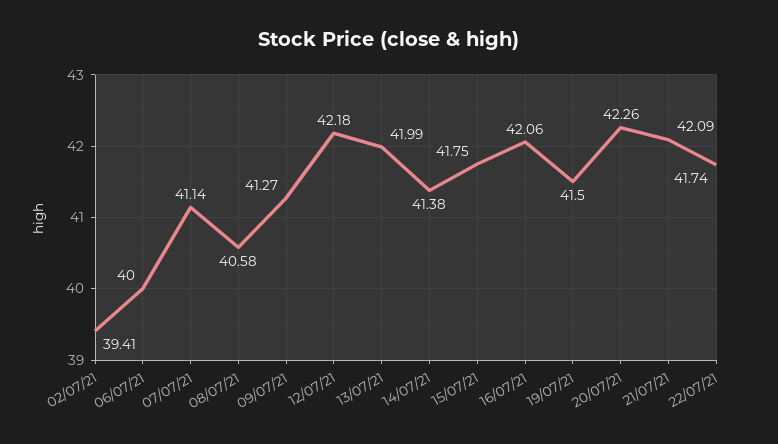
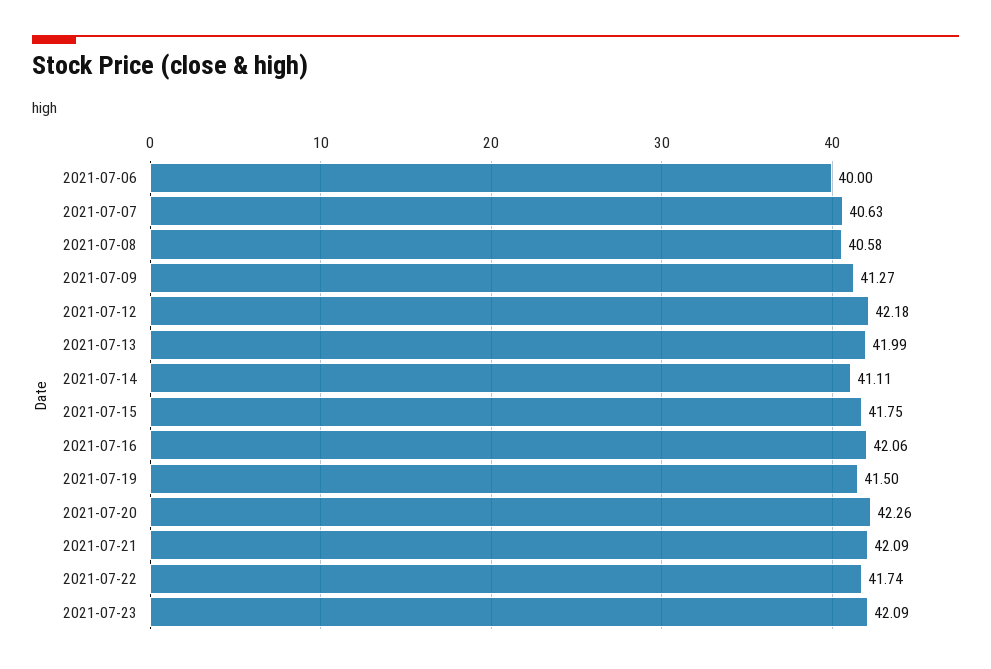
02/07/21: 39.41 -> none
07/07/21: 41.14 -> 40.63
14/07/21: 41.38 -> 41.11
2021-07-23: none -> 42.09

